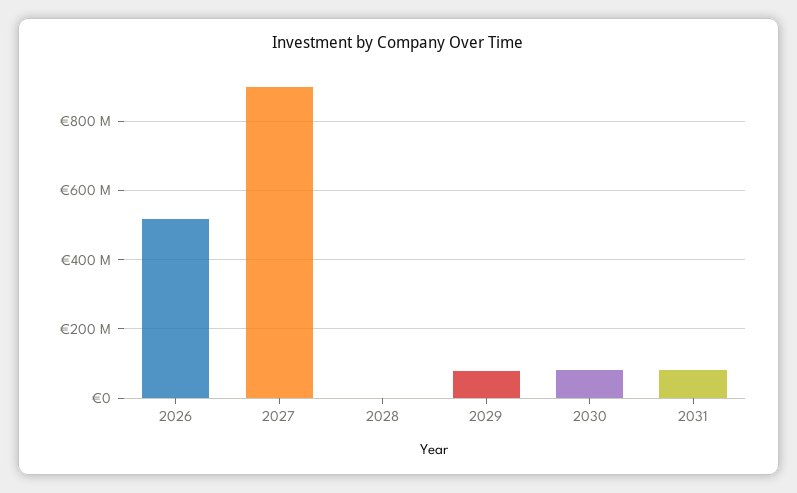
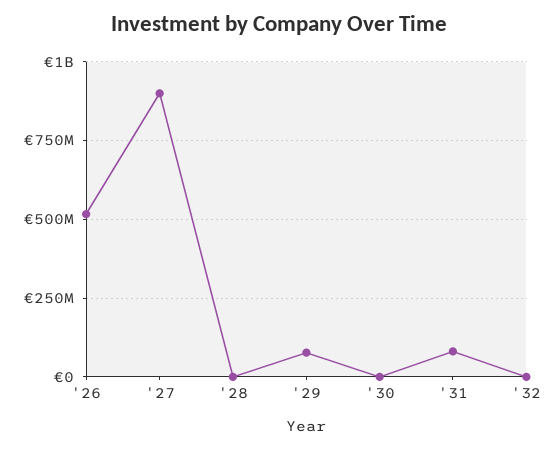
2030: 80000000 -> 0
'32: none -> 0

